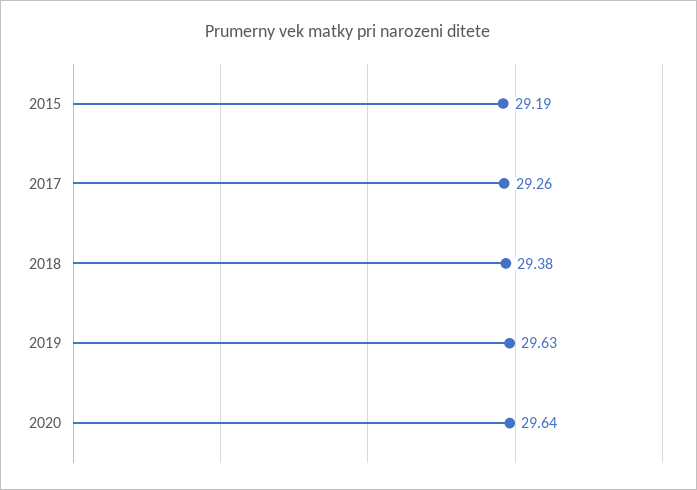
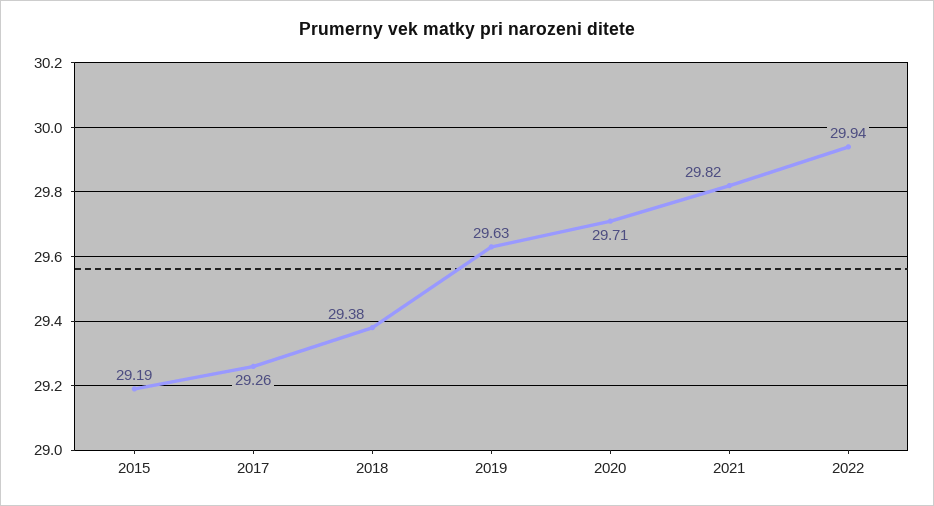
2020: 29.64 -> 29.71
2021: none -> 29.82
2022: none -> 29.94

